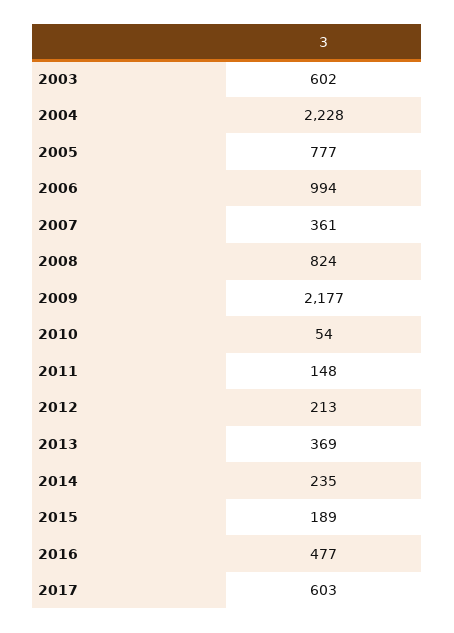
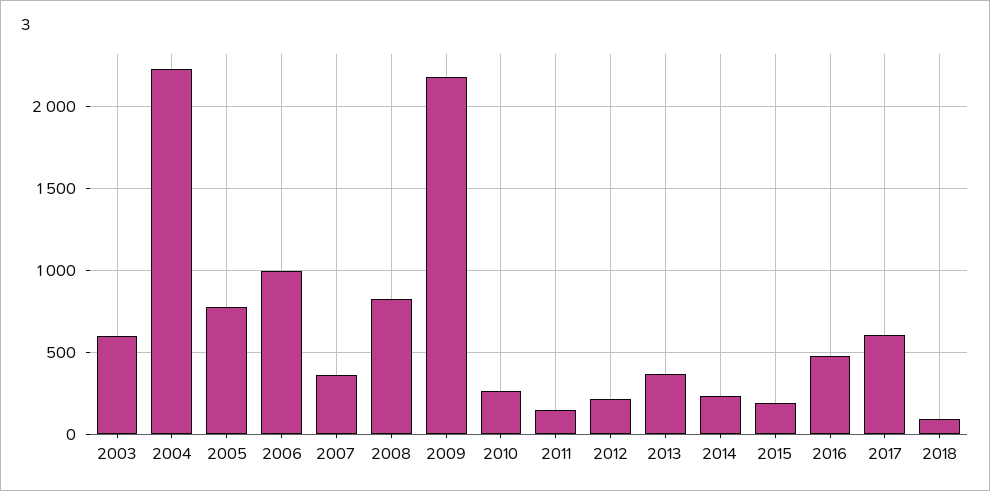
2010: 54 -> 250
2018: none -> 100

